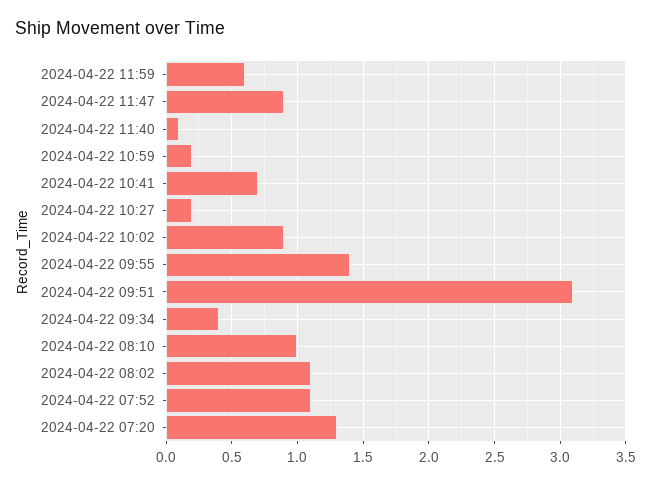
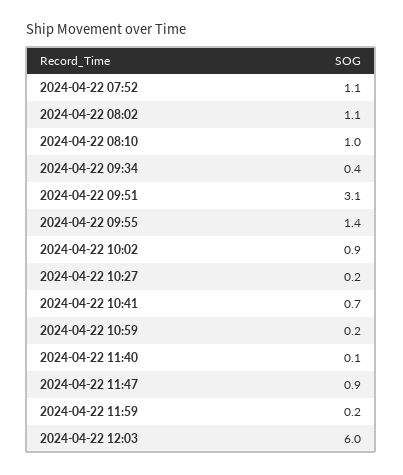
2024-04-22 11:59: 0.6 -> 0.2
2024-04-22 07:20: 1.3 -> none
2024-04-22 12:03: none -> 6

